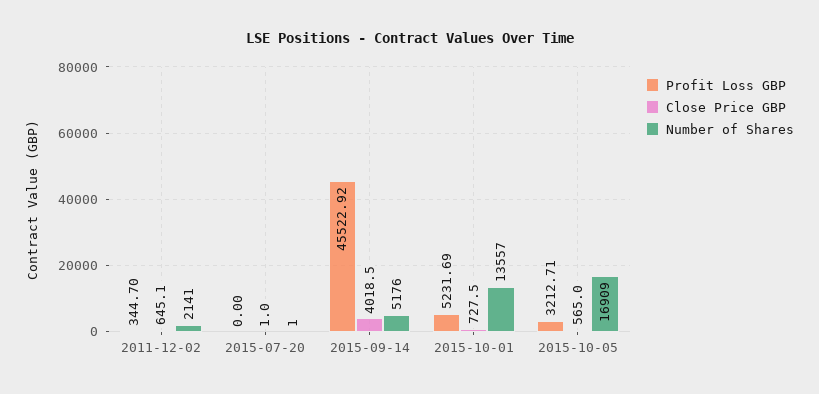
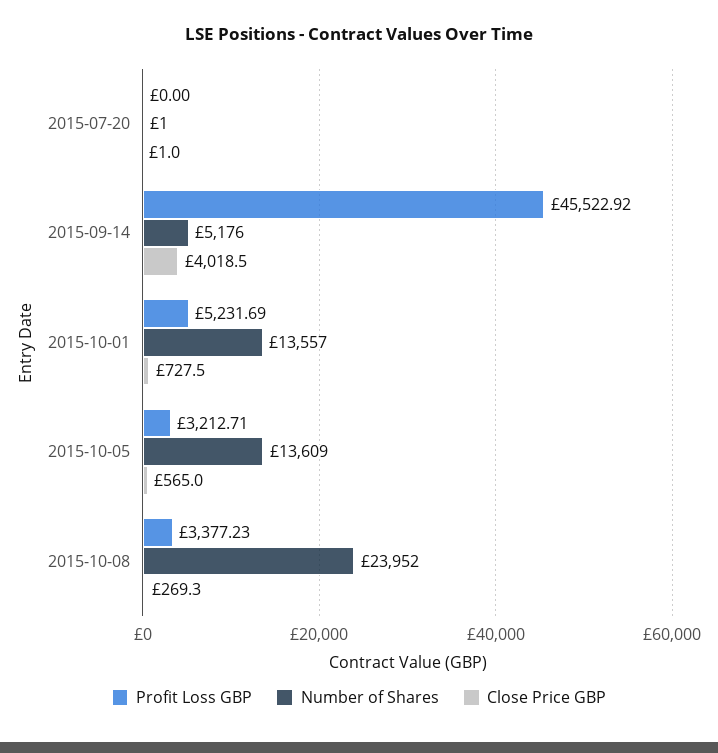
Profit Loss GBP, 2011-12-02: 344.7 -> none
Close Price GBP, 2011-12-02: 645.1 -> none
Number of Shares, 2011-12-02: 2141 -> none
Number of Shares, 2015-10-05: 16909 -> 13609
Profit Loss GBP, 2015-10-08: none -> 3377.23
Number of Shares, 2015-10-08: none -> 23952
Close Price GBP, 2015-10-08: none -> 269.3

